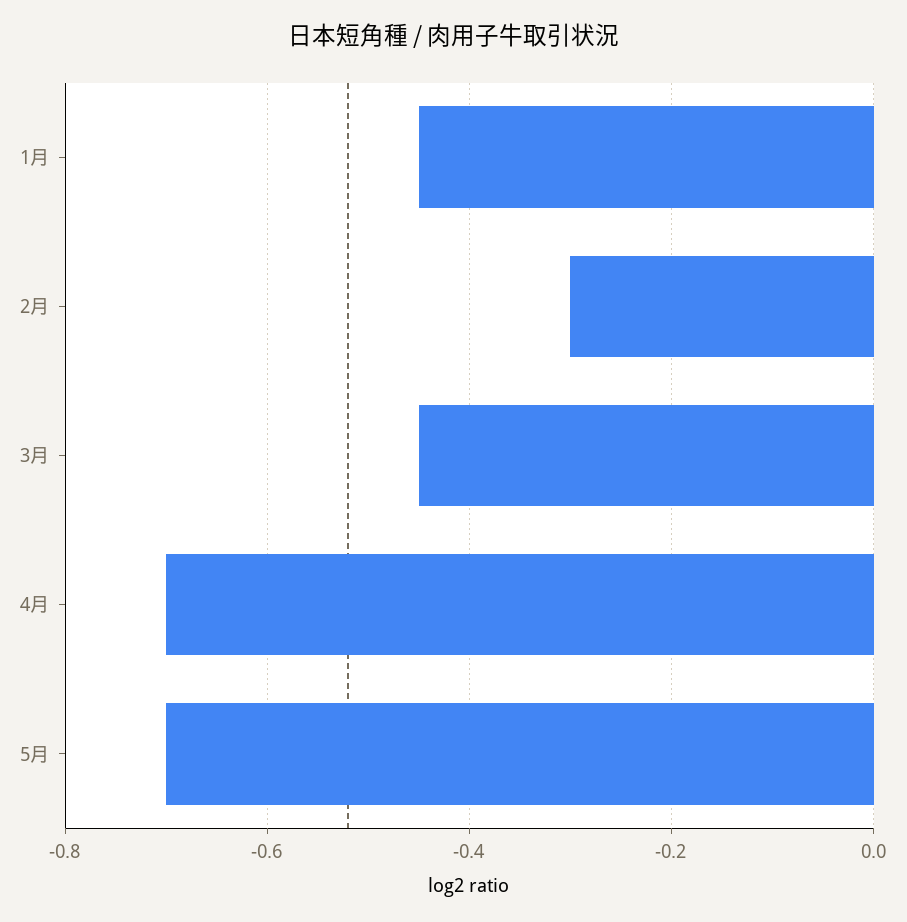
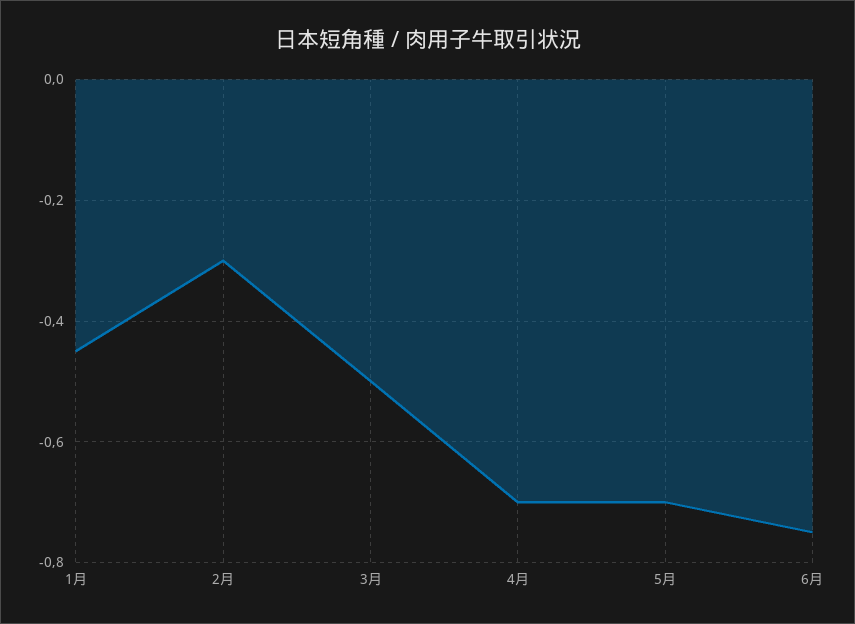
3月: -0.45 -> -0.5
6月: none -> -0.75

